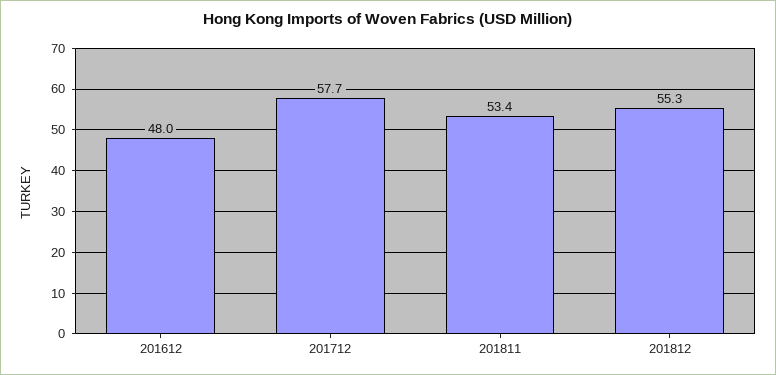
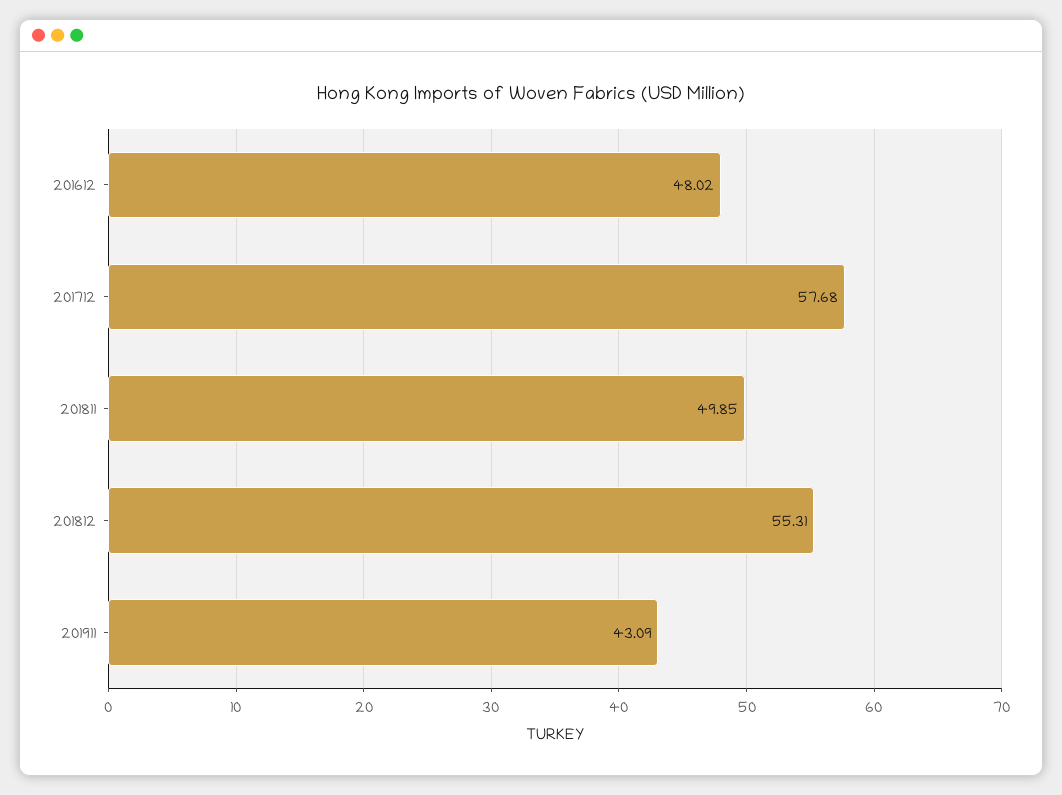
201811: 53.4 -> 49.85
201911: none -> 43.09

